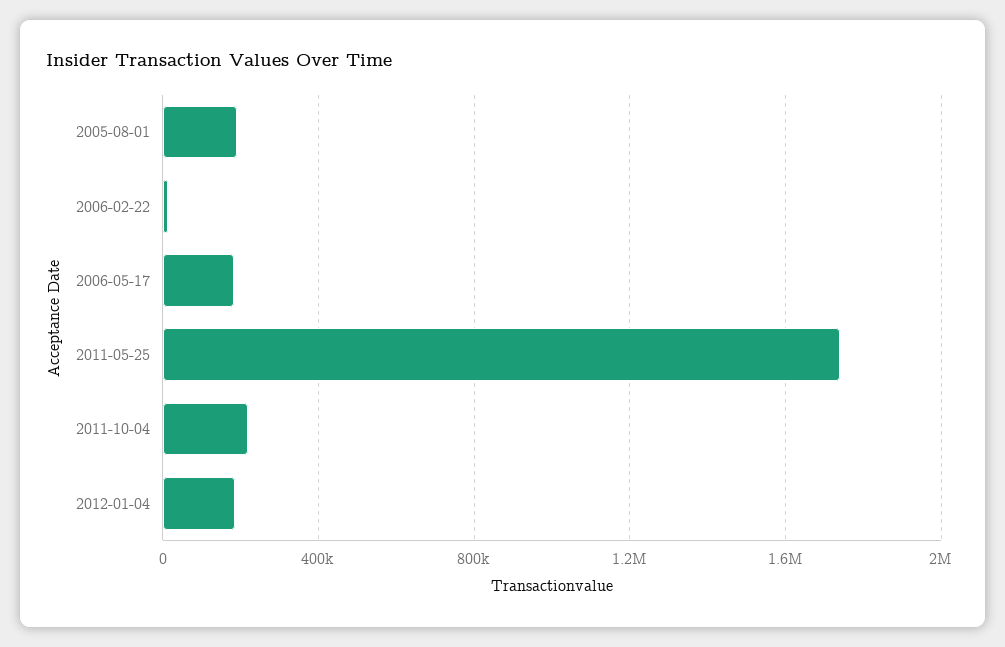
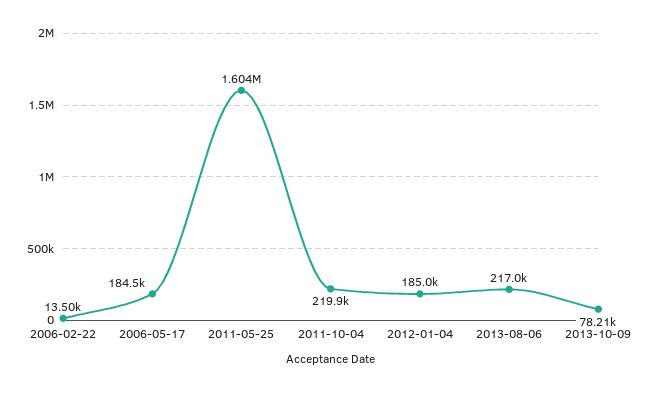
2005-08-01: 200000 -> none
2011-05-25: 1750000 -> 1604000
2013-08-06: none -> 217000
2013-10-09: none -> 78210

